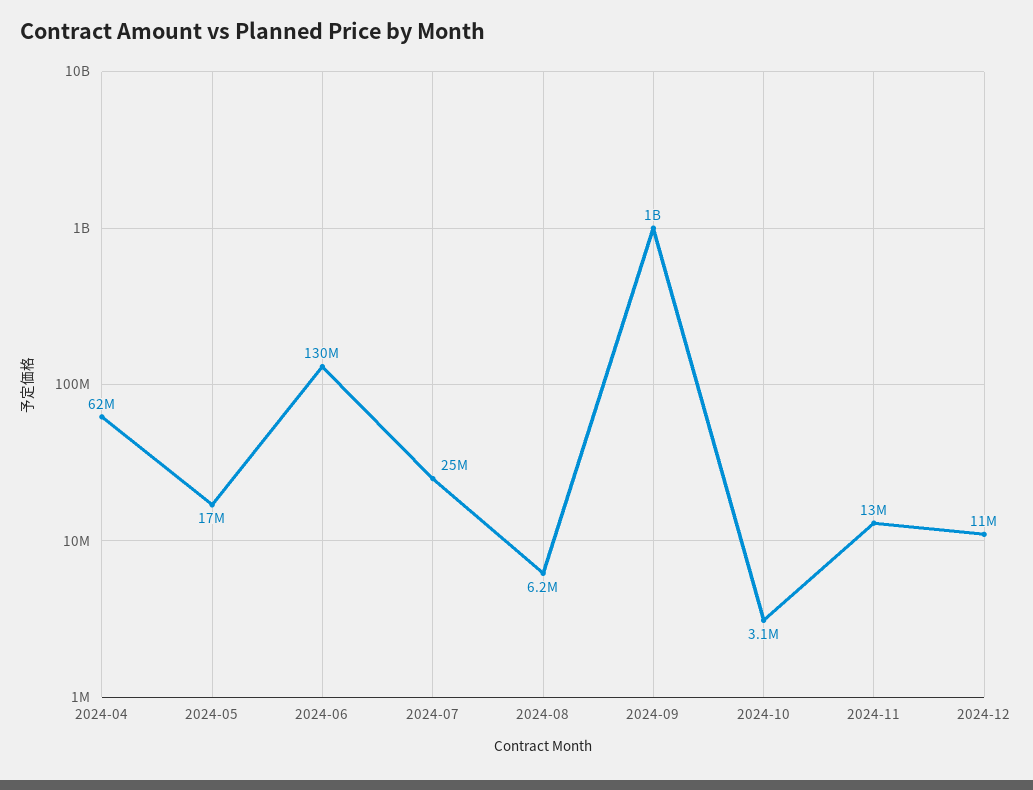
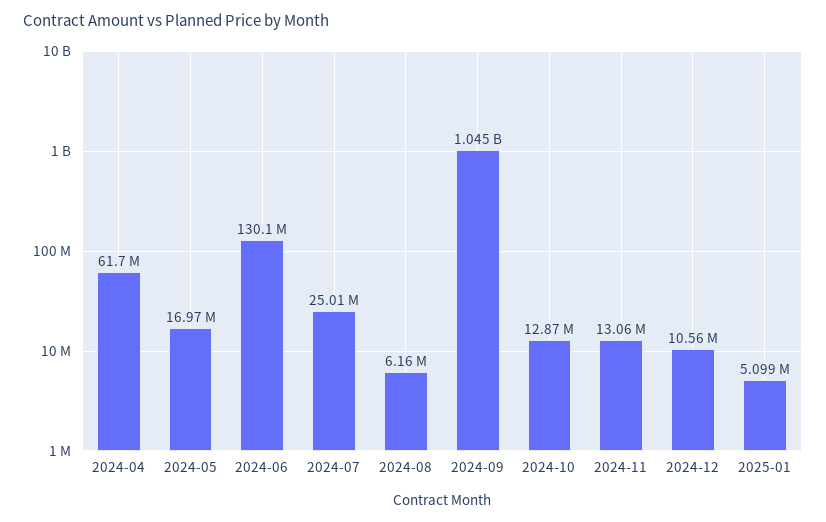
2024-10: 3100000 -> 12870000
2025-01: none -> 5099000

